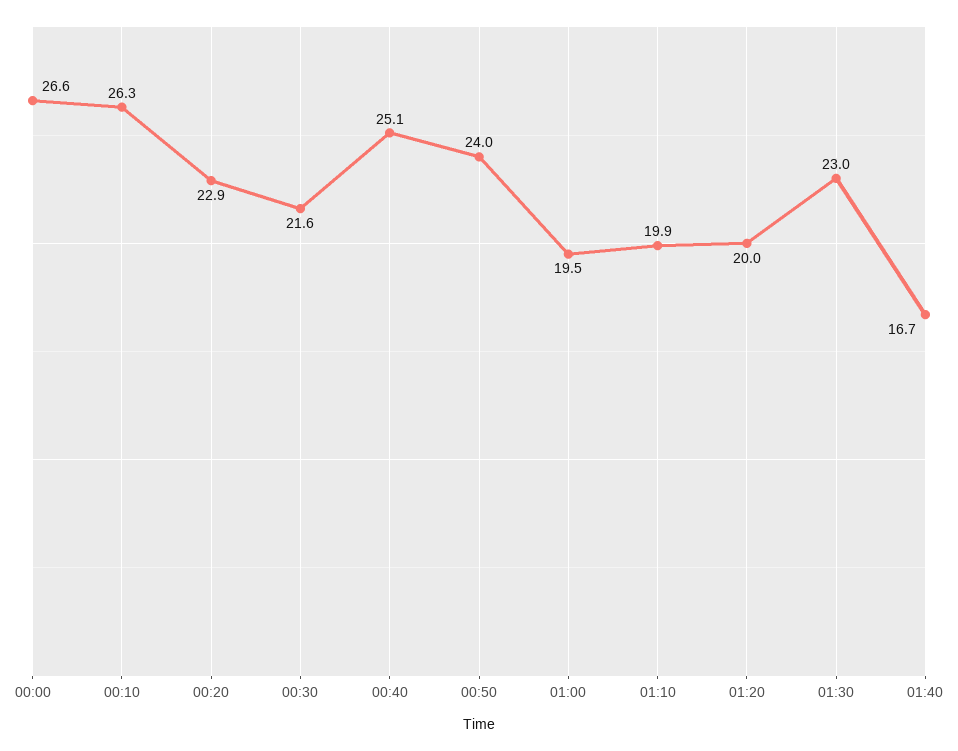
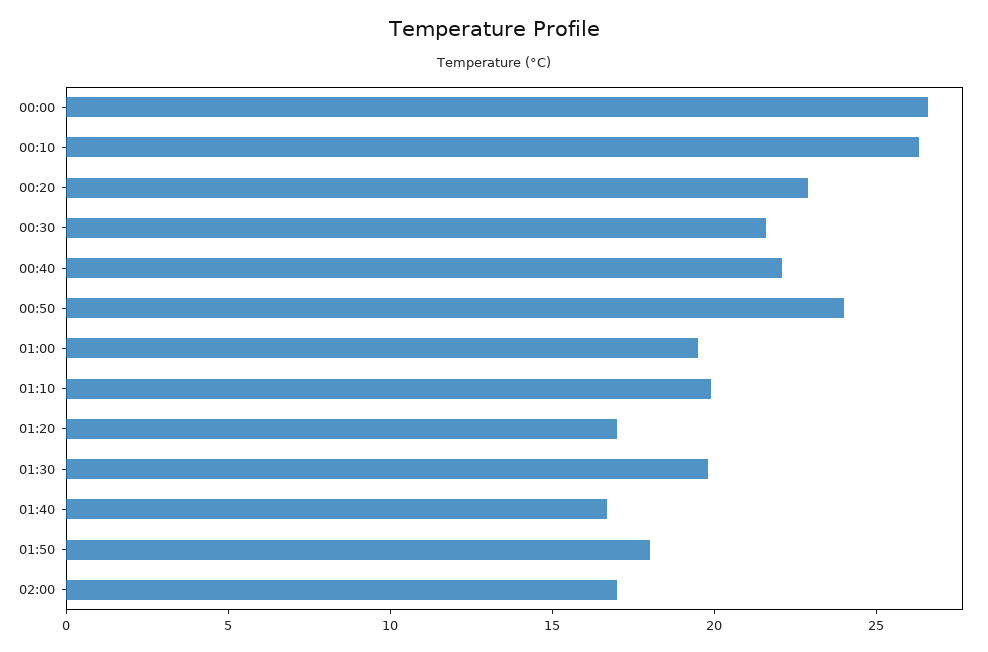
00:40: 25.1 -> 22
01:20: 20 -> 17
01:30: 23 -> 20
01:50: none -> 18
02:00: none -> 17

